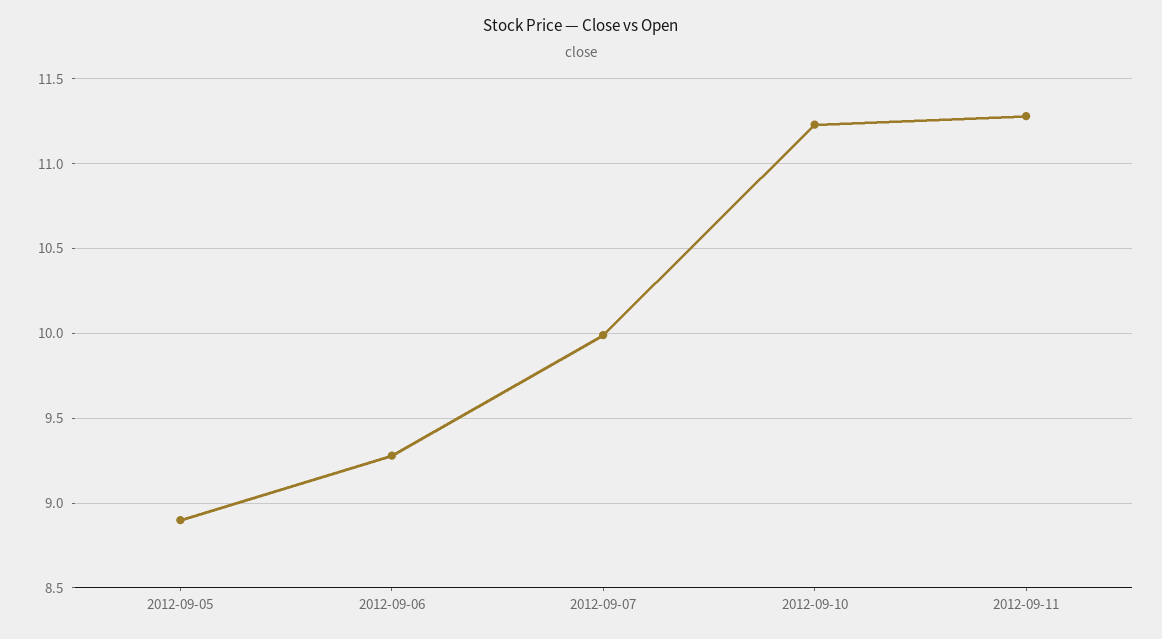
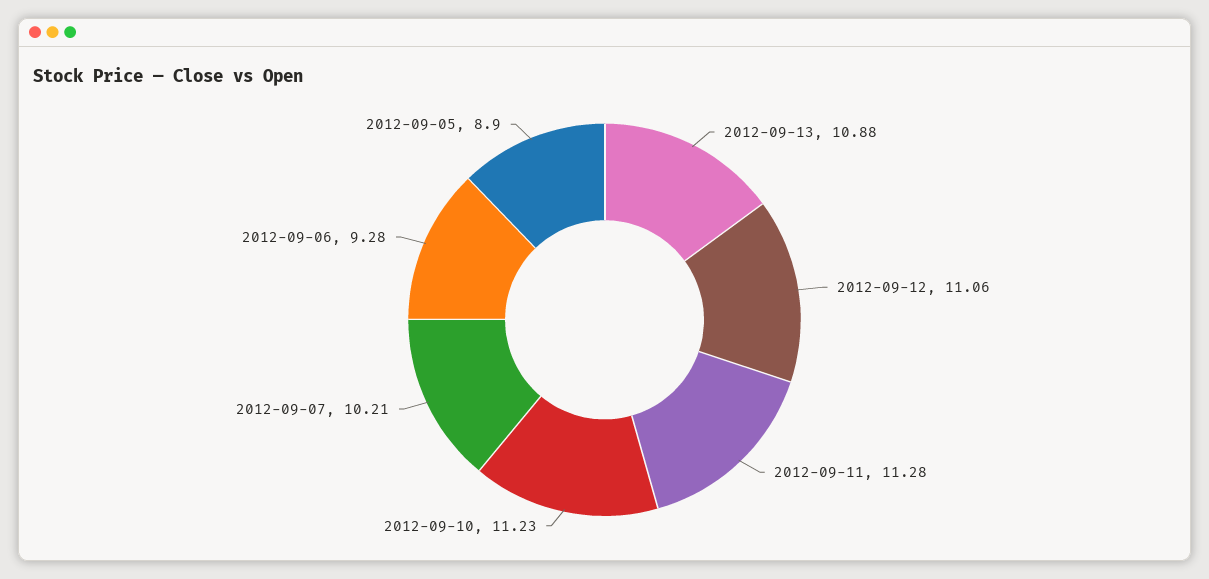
2012-09-07: 10 -> 10.21
2012-09-13: none -> 10.88
2012-09-12: none -> 11.06

